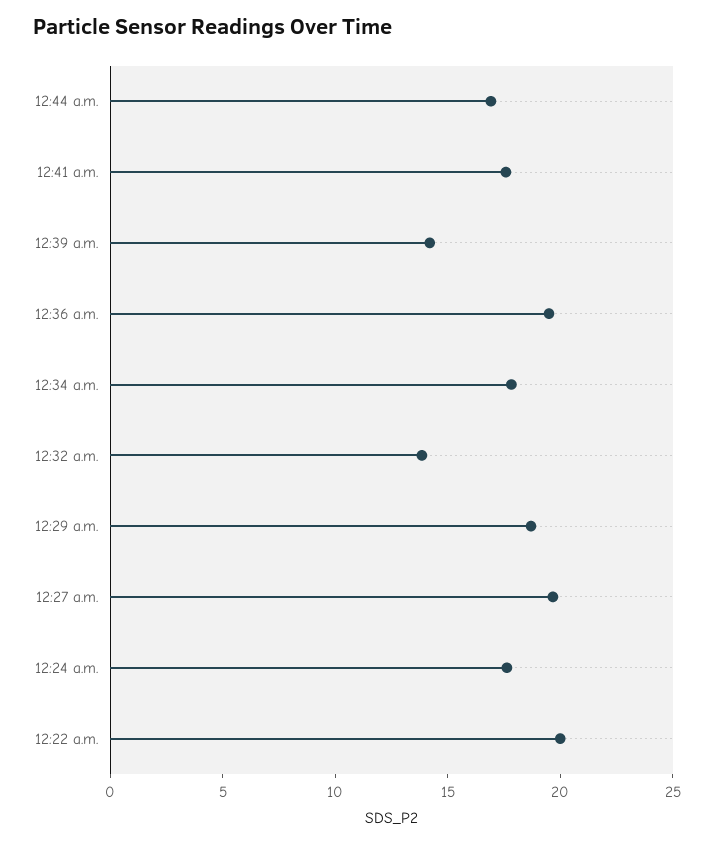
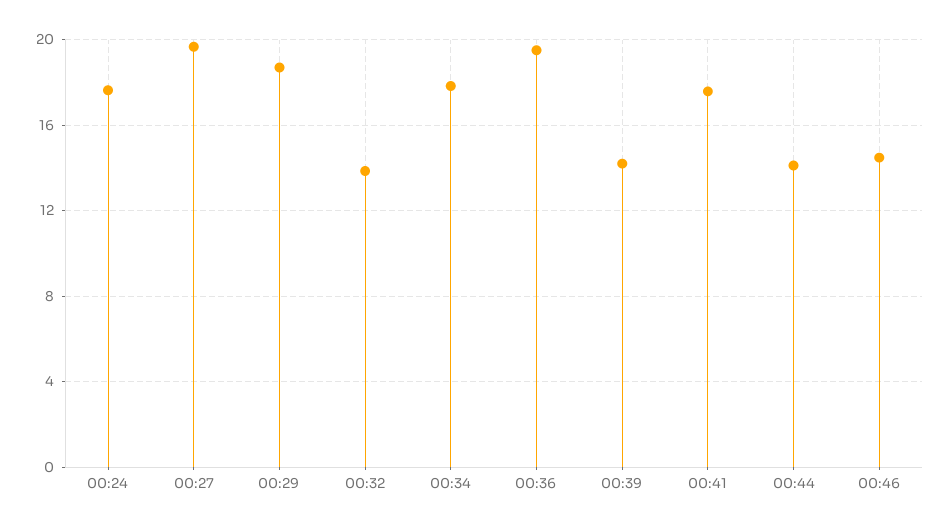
12:44 a.m.: 17 -> 14
12:22 a.m.: 20 -> none
00:46: none -> 14.5

